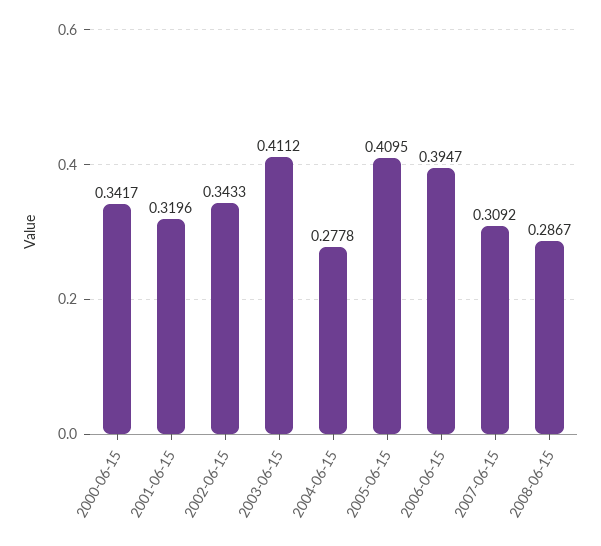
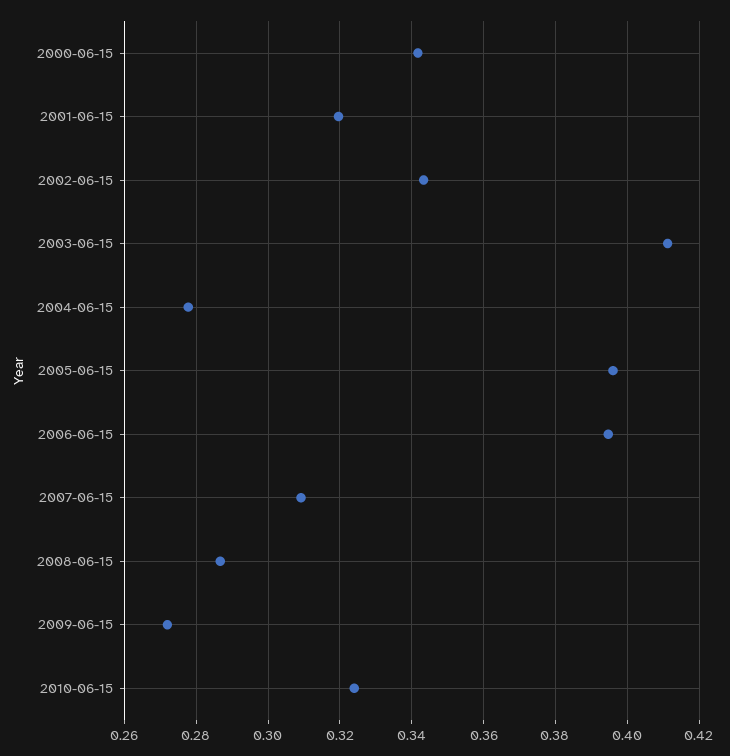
2005-06-15: 0.4095 -> 0.396
2009-06-15: none -> 0.272
2010-06-15: none -> 0.324

